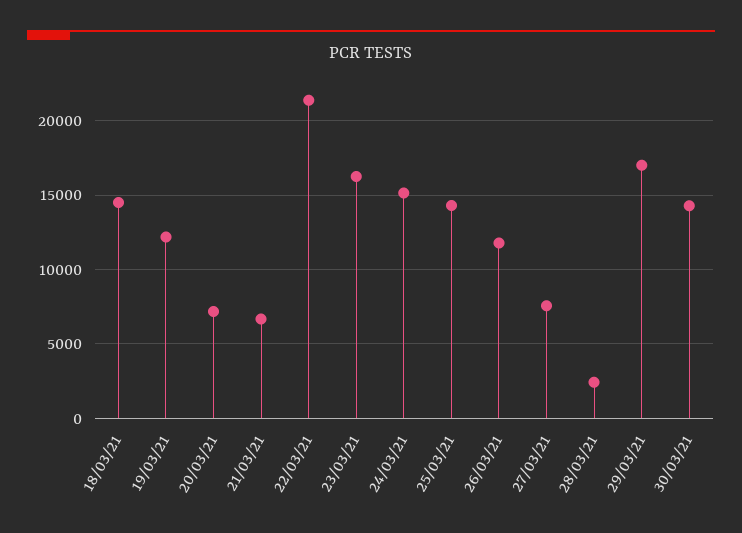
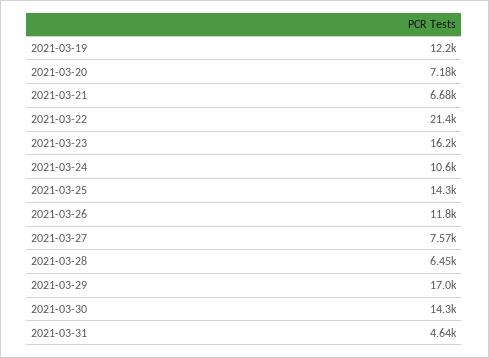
18/03/21: 14500 -> none
24/03/21: 15000 -> 10600
28/03/21: 2500 -> 6450
2021-03-31: none -> 4640

